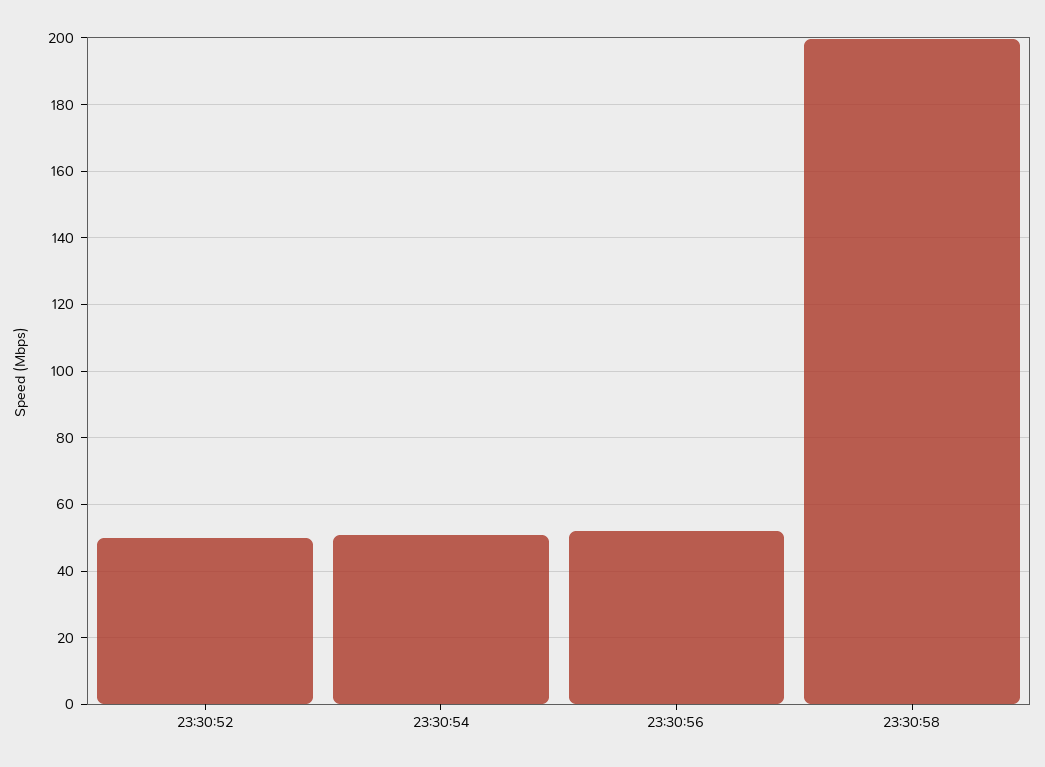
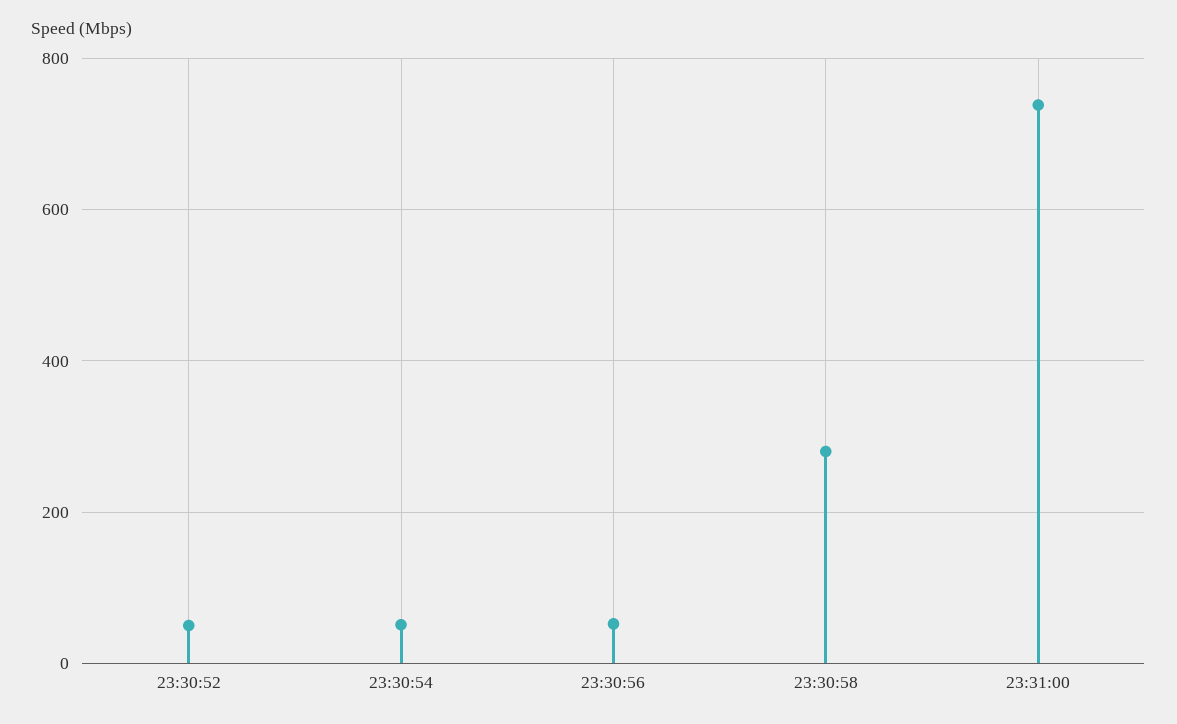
23:30:58: 200 -> 280
23:31:00: none -> 740

